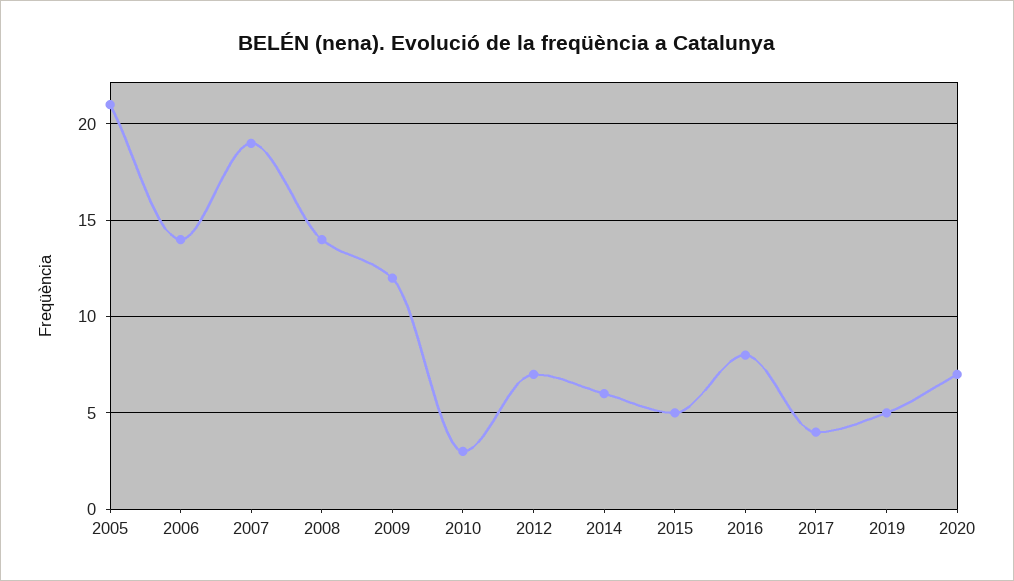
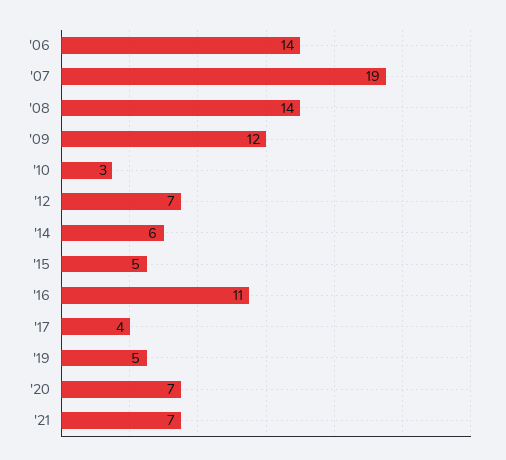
2005: 21 -> none
2016: 8 -> 11
'21: none -> 7

